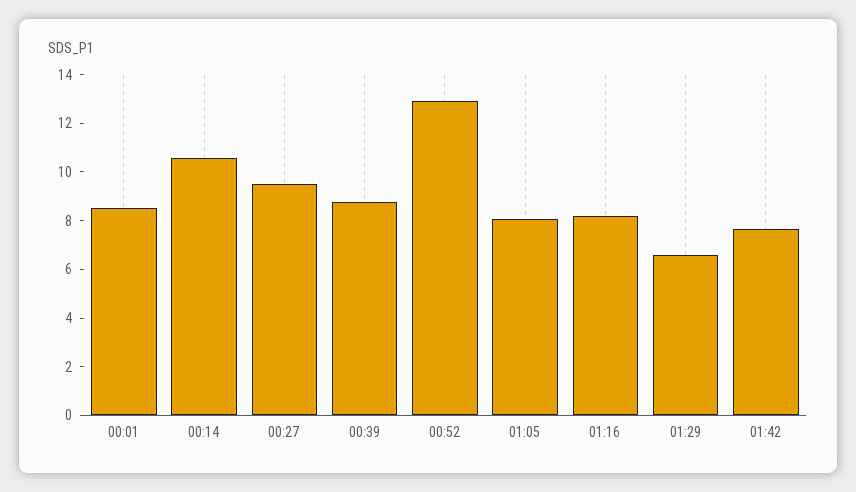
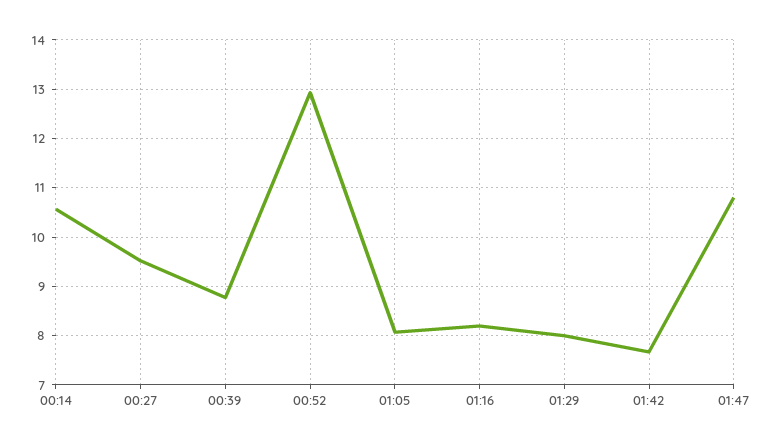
00:01: 8.5 -> none
01:29: 6.5 -> 8
01:47: none -> 10.8

